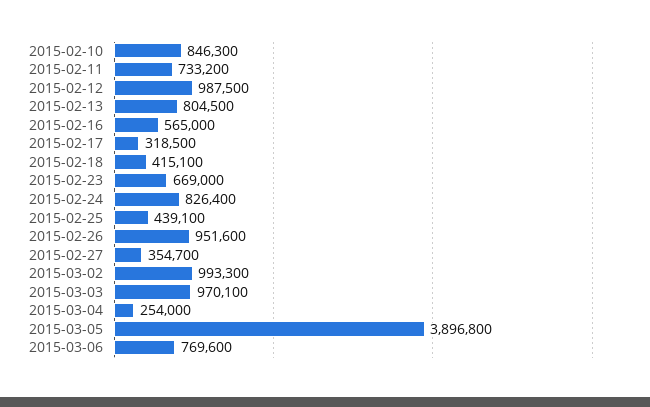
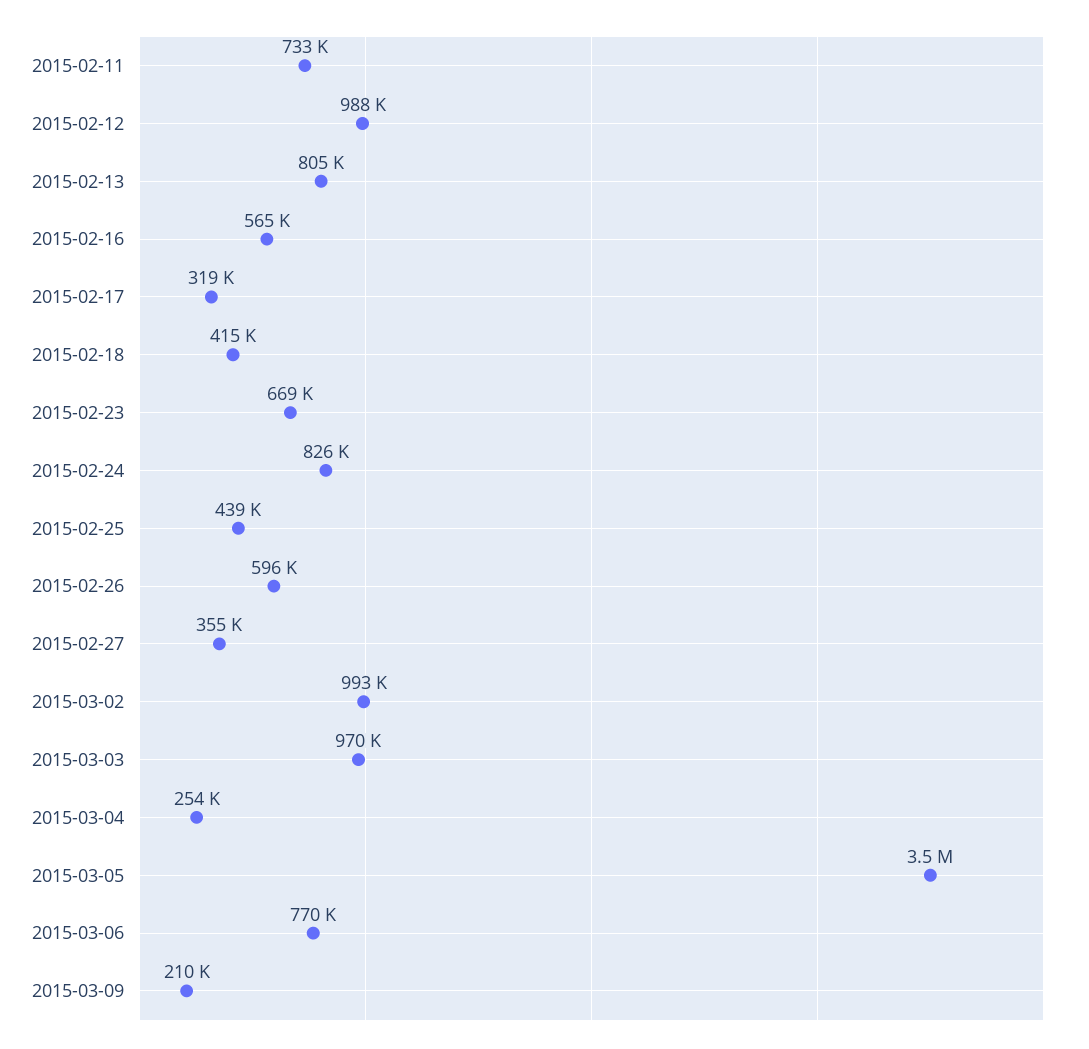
2015-02-10: 846300 -> none
2015-02-26: 951600 -> 596000
2015-03-05: 3896800 -> 3500000
2015-03-09: none -> 210000

